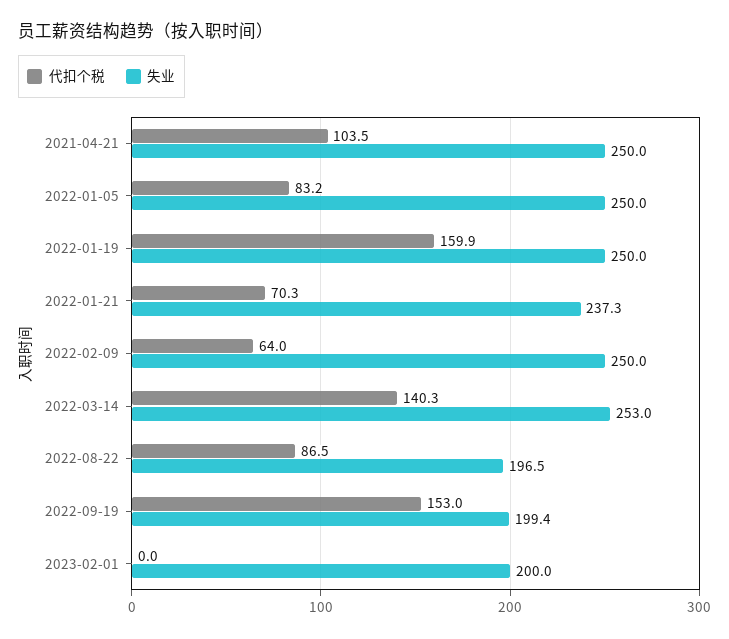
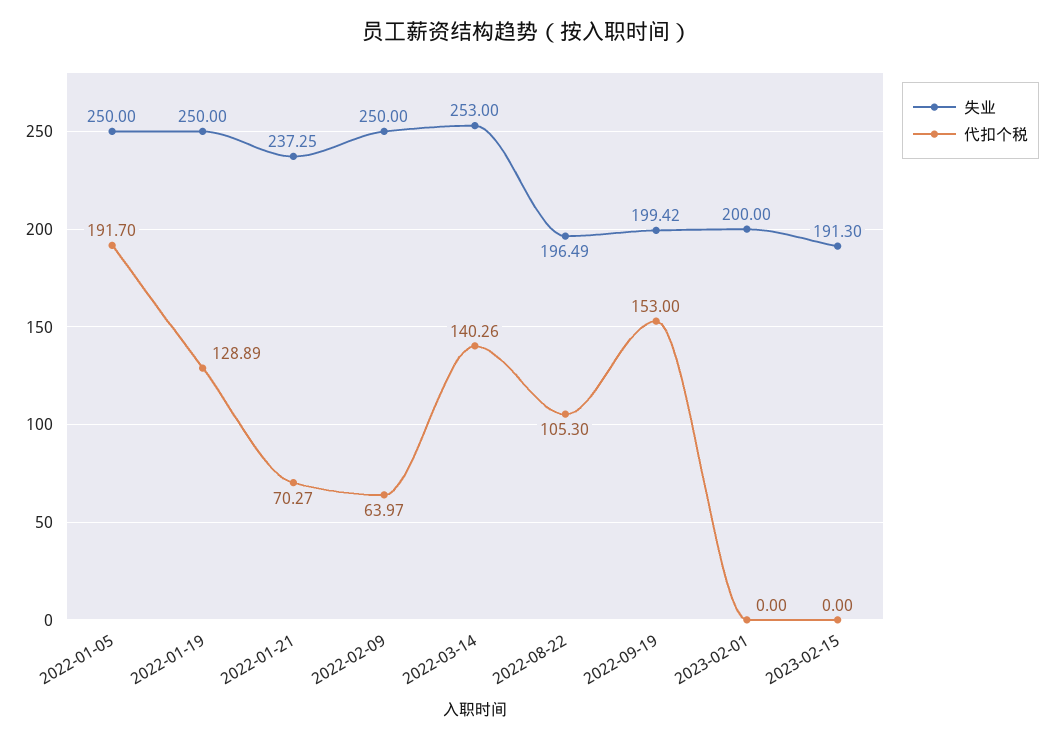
代扣个税, 2021-04-21: 103.5 -> none
失业, 2021-04-21: 250 -> none
代扣个税, 2022-01-05: 83.2 -> 191.7
代扣个税, 2022-01-19: 159.9 -> 128.89
代扣个税, 2022-08-22: 86.5 -> 105.3
失业, 2023-02-15: none -> 191.3
代扣个税, 2023-02-15: none -> 0

